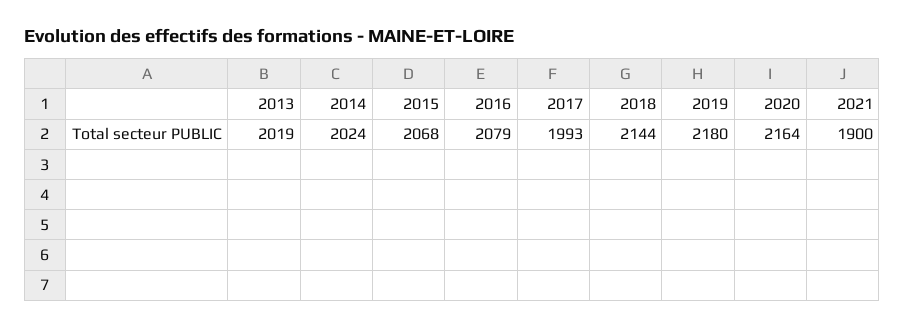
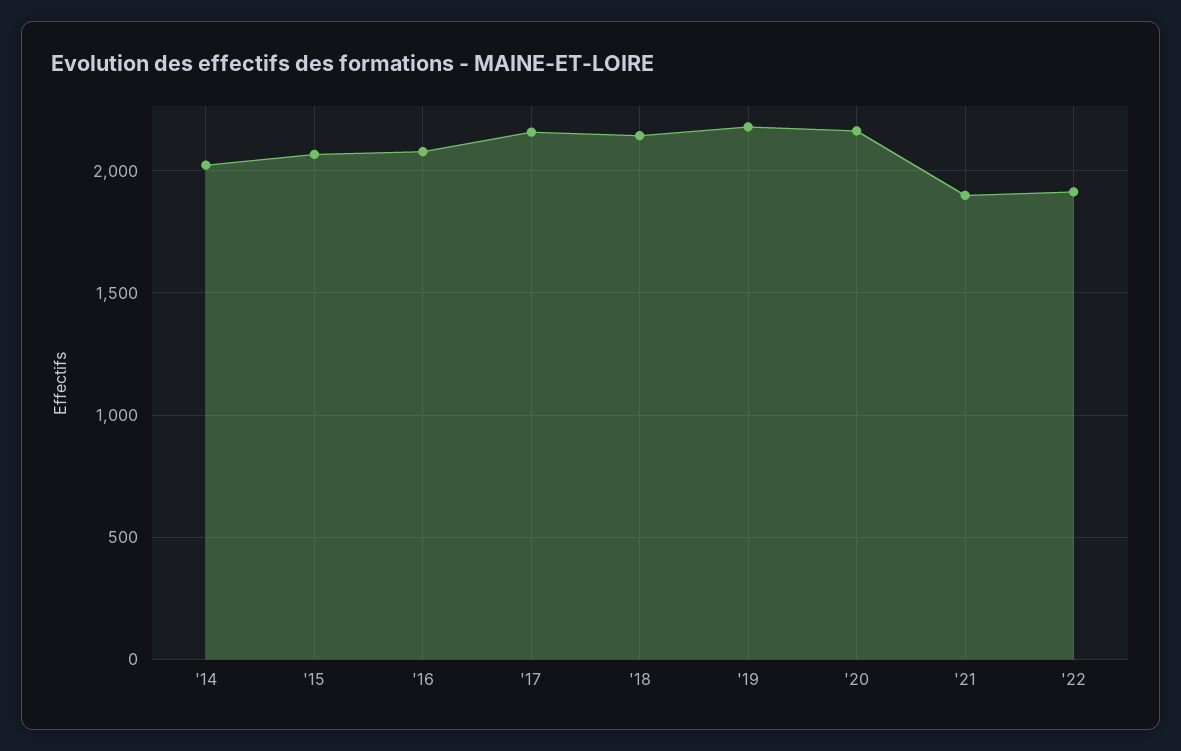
2013: 2019 -> none
2017: 1993 -> 2150
'22: none -> 1900

